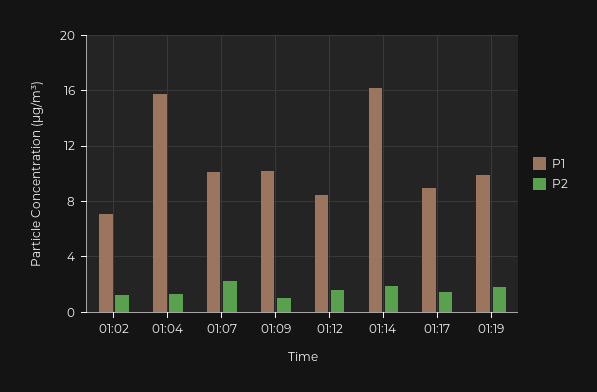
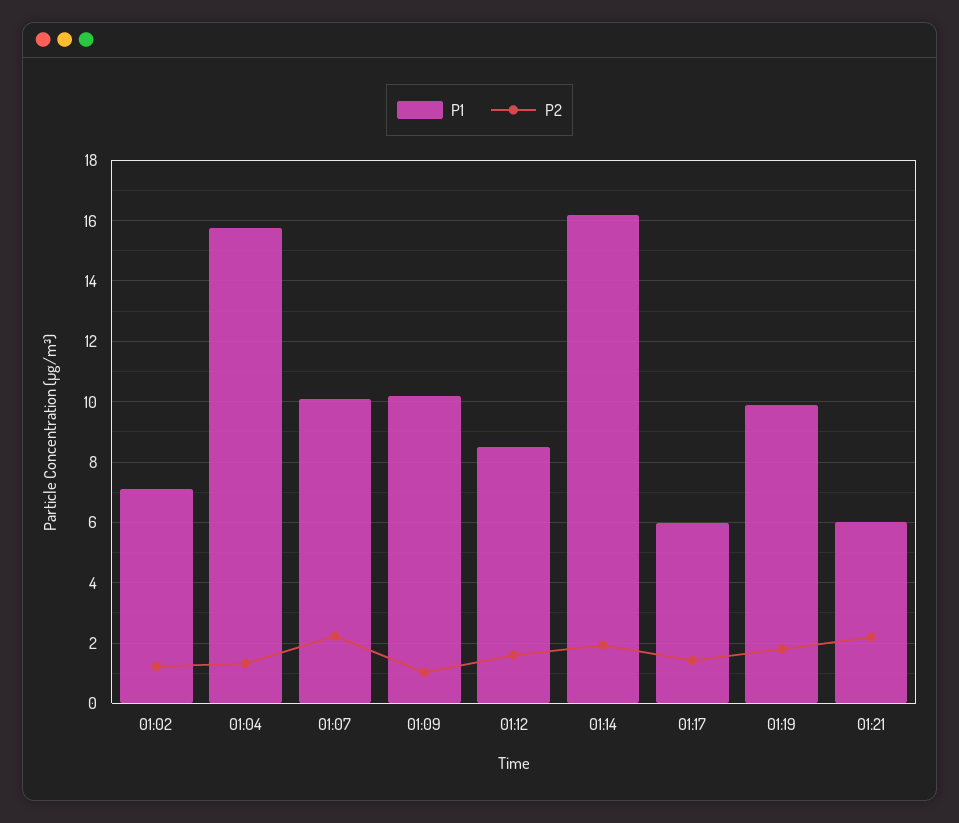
P1, 01:17: 9 -> 6
P1, 01:21: none -> 6
P2, 01:21: none -> 2.2

